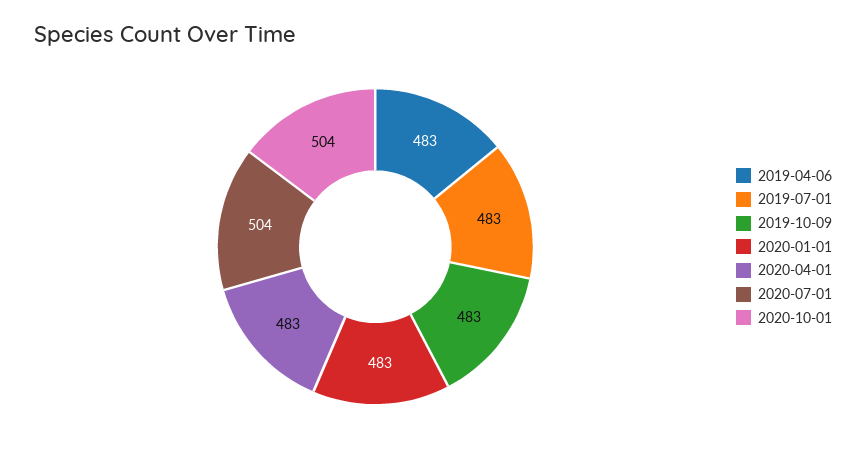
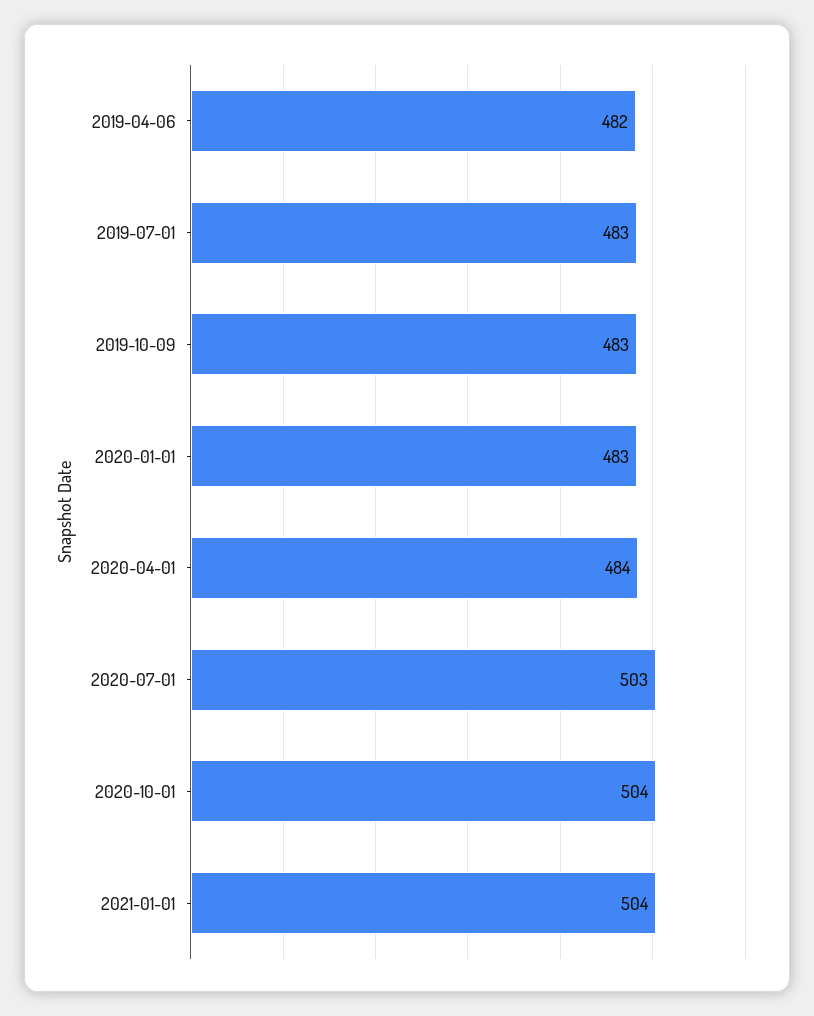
2019-04-06: 483 -> 482
2020-04-01: 483 -> 484
2020-07-01: 504 -> 503
2021-01-01: none -> 504

